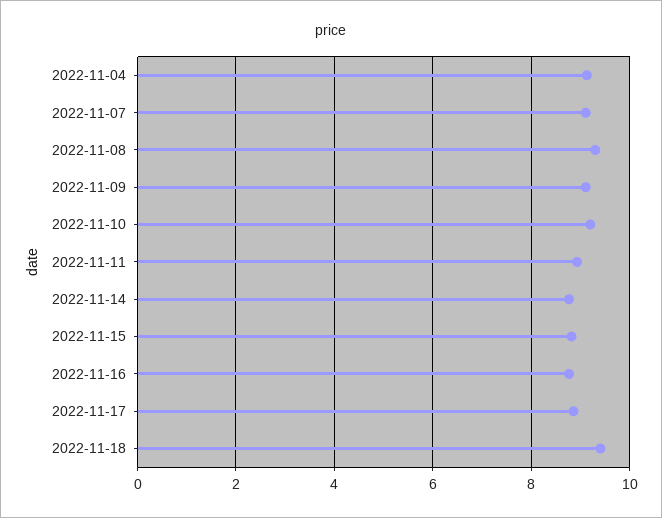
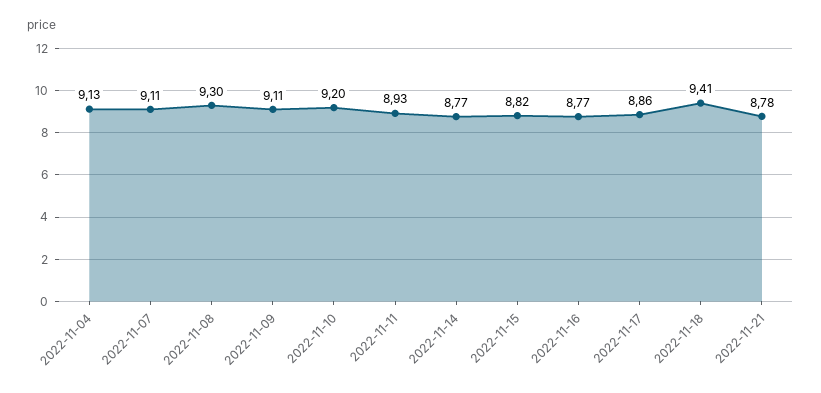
2022-11-21: none -> 8.78

